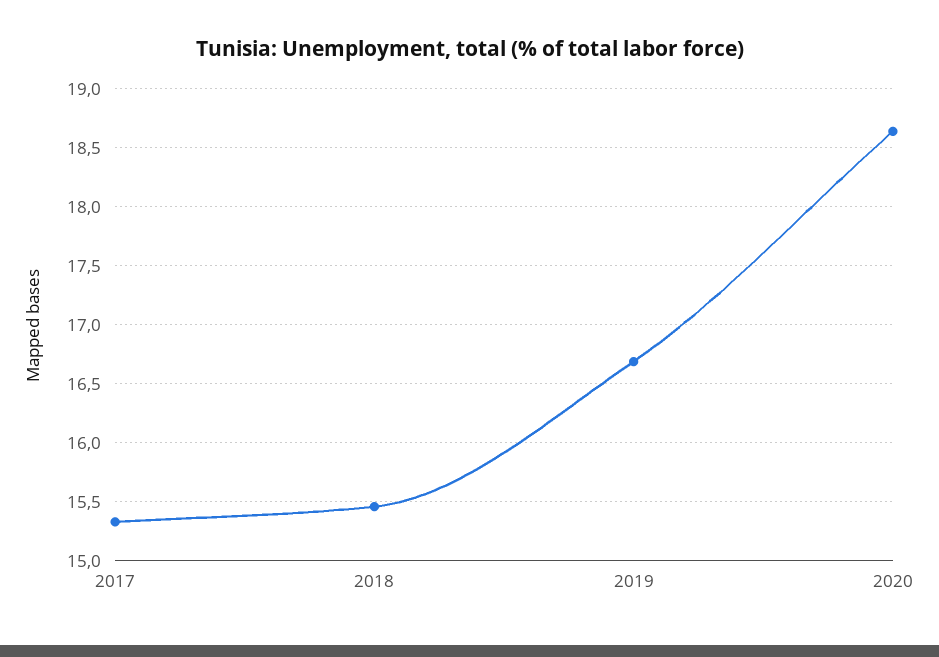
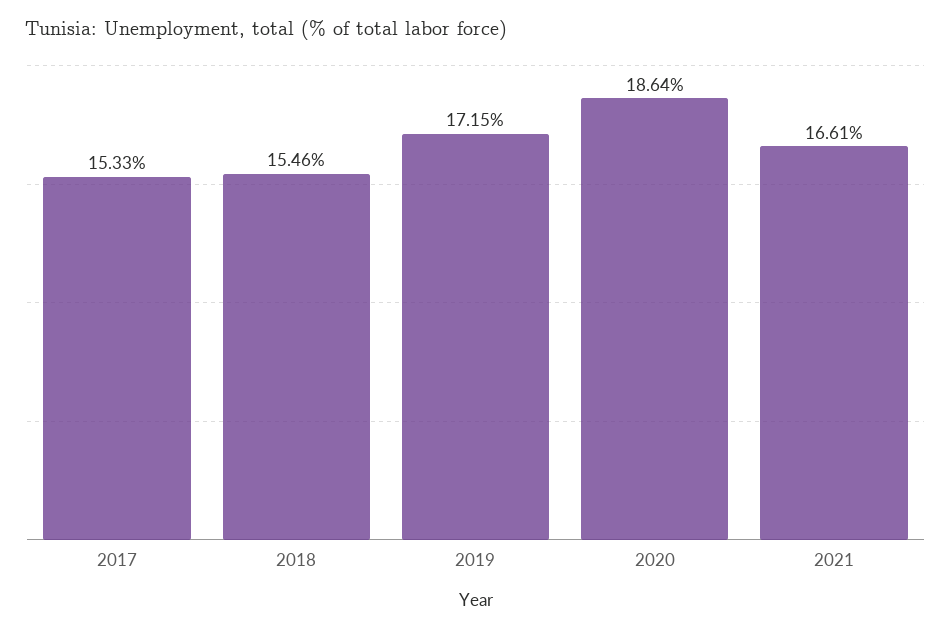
2019: 16.7 -> 17.15
2021: none -> 16.61

